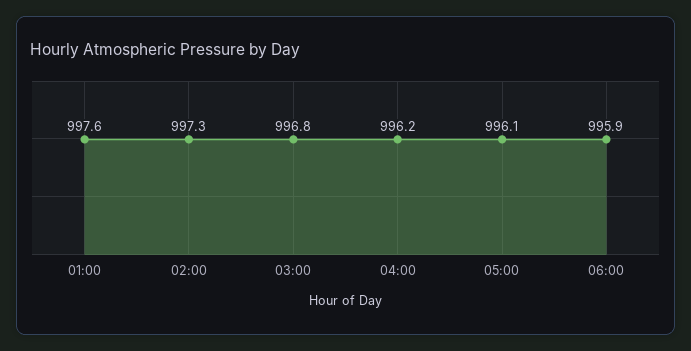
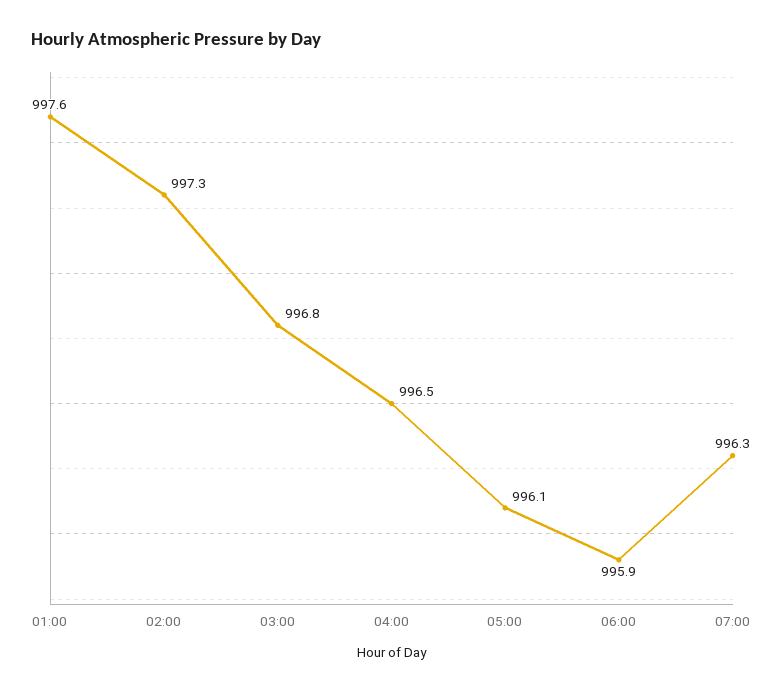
04:00: 996.2 -> 996.5
07:00: none -> 996.3

